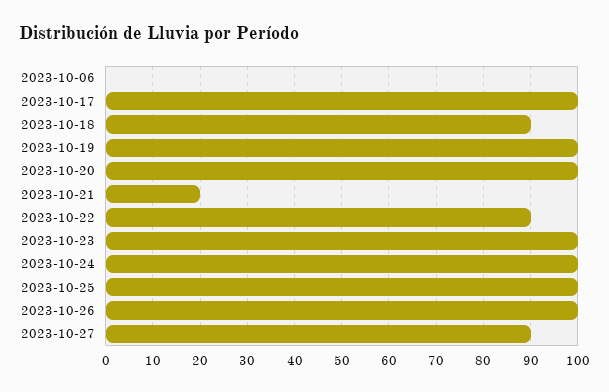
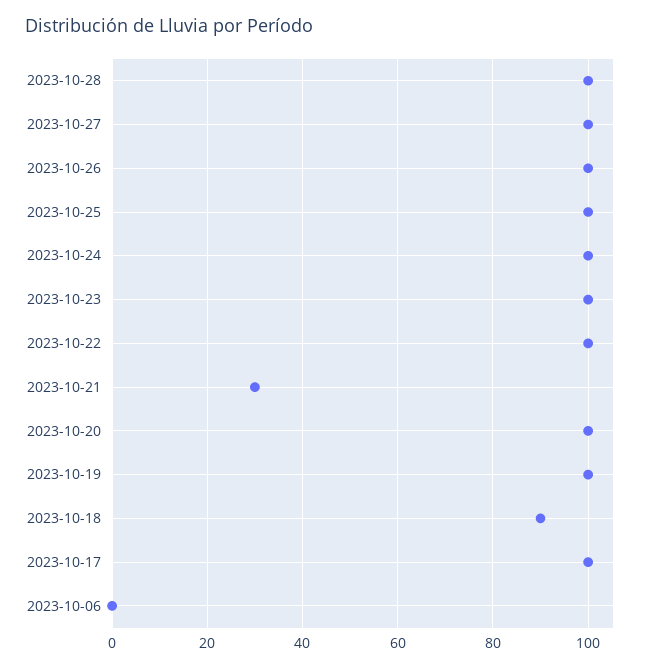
2023-10-21: 20 -> 30
2023-10-22: 90 -> 100
2023-10-27: 90 -> 100
2023-10-28: none -> 100

